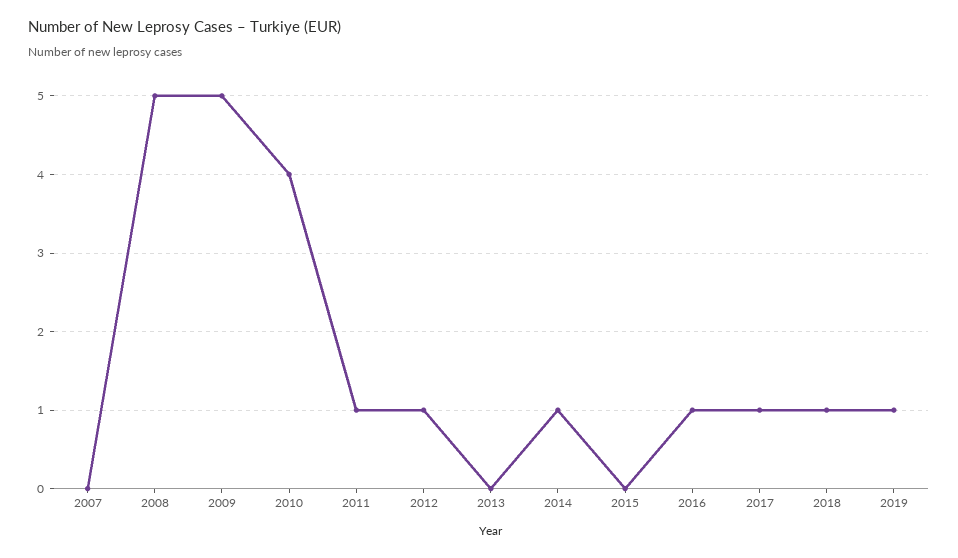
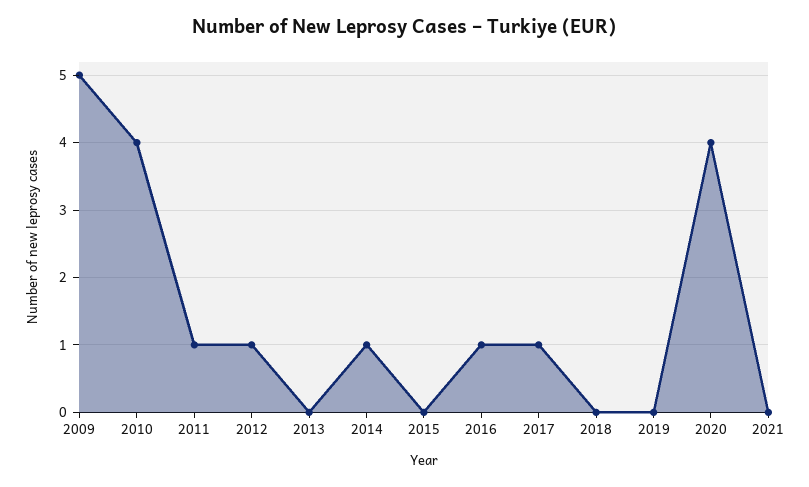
2007: 0 -> none
2008: 5 -> none
2018: 1 -> 0
2019: 1 -> 0
2020: none -> 4
2021: none -> 0

